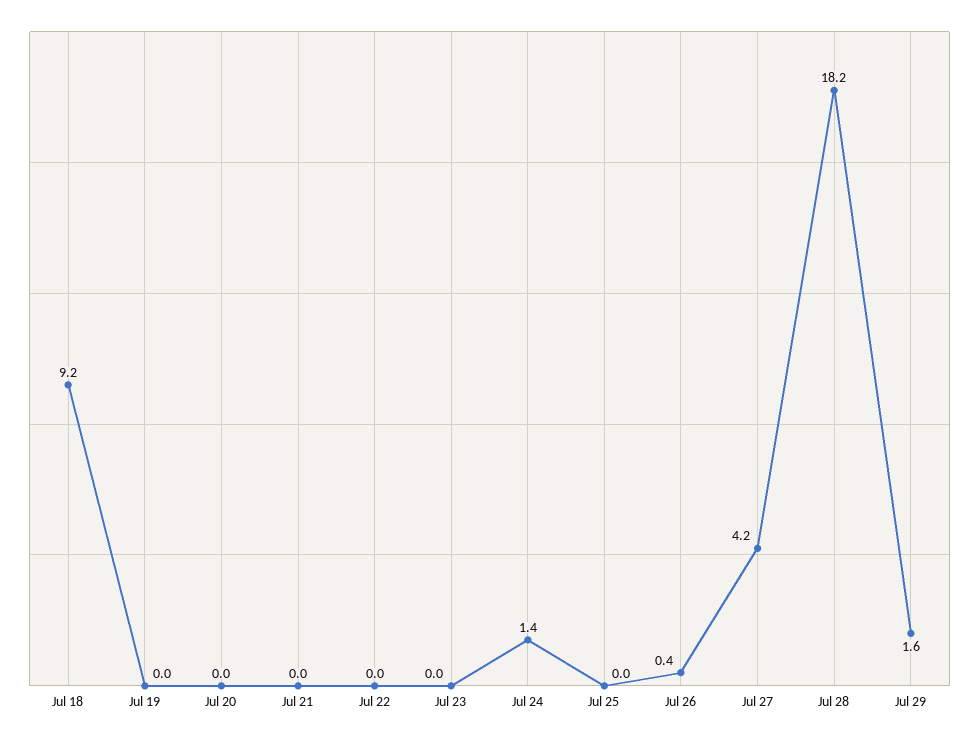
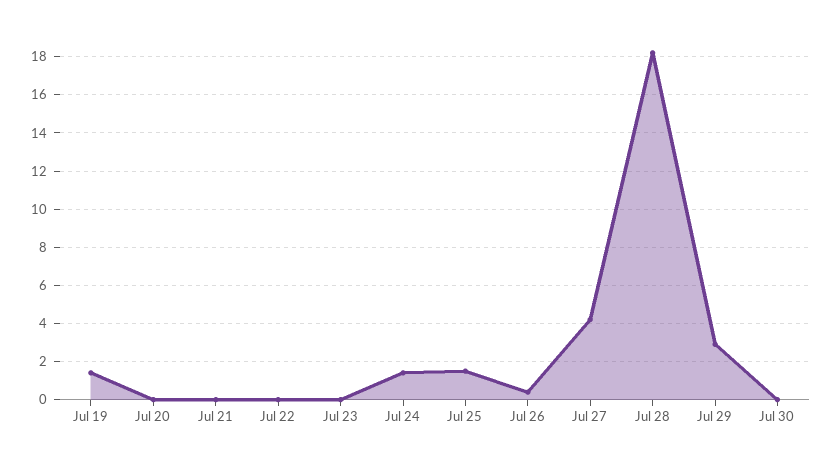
Jul 18: 9.2 -> none
Jul 19: 0 -> 1.5
Jul 25: 0 -> 1.5
Jul 29: 1.6 -> 3
Jul 30: none -> 0

